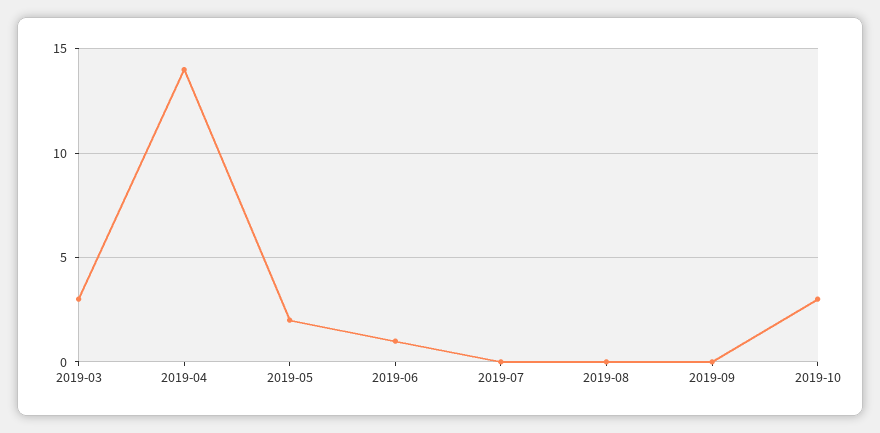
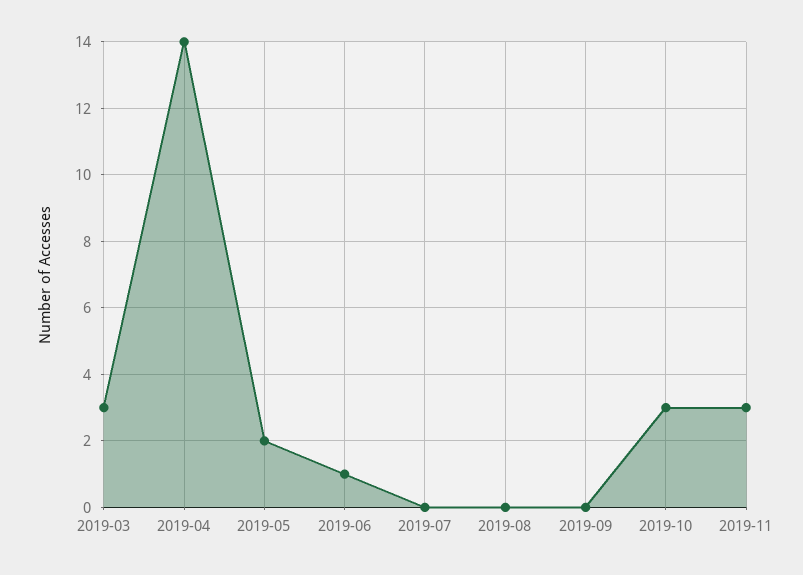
2019-11: none -> 3

